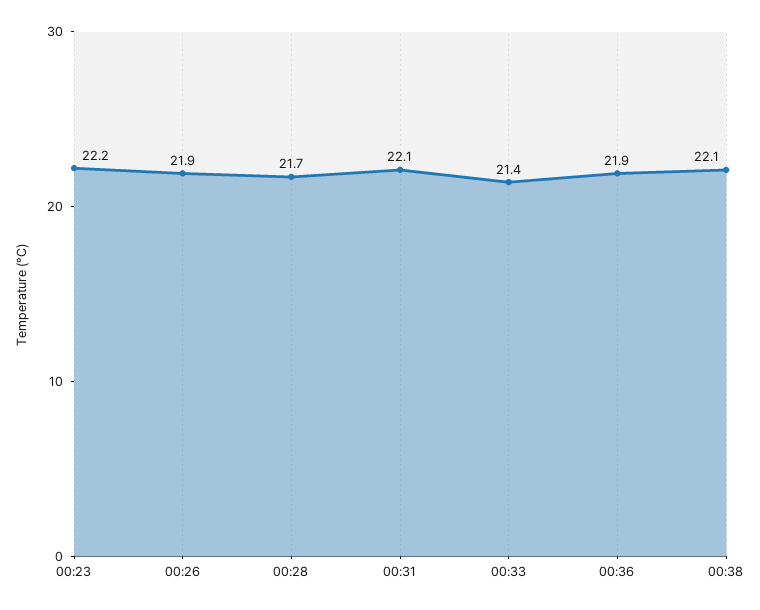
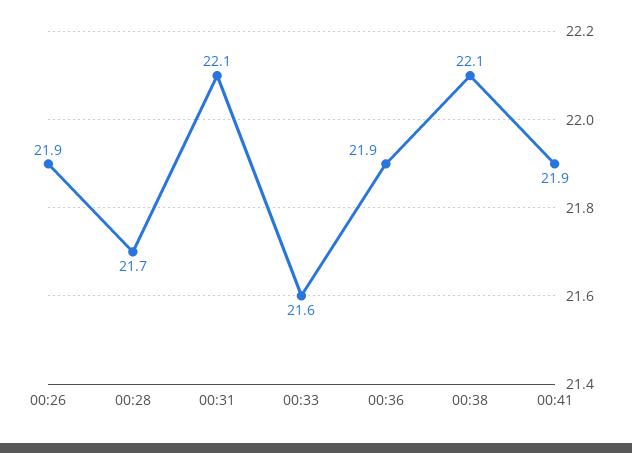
00:23: 22.2 -> none
00:33: 21.4 -> 21.6
00:41: none -> 21.9

